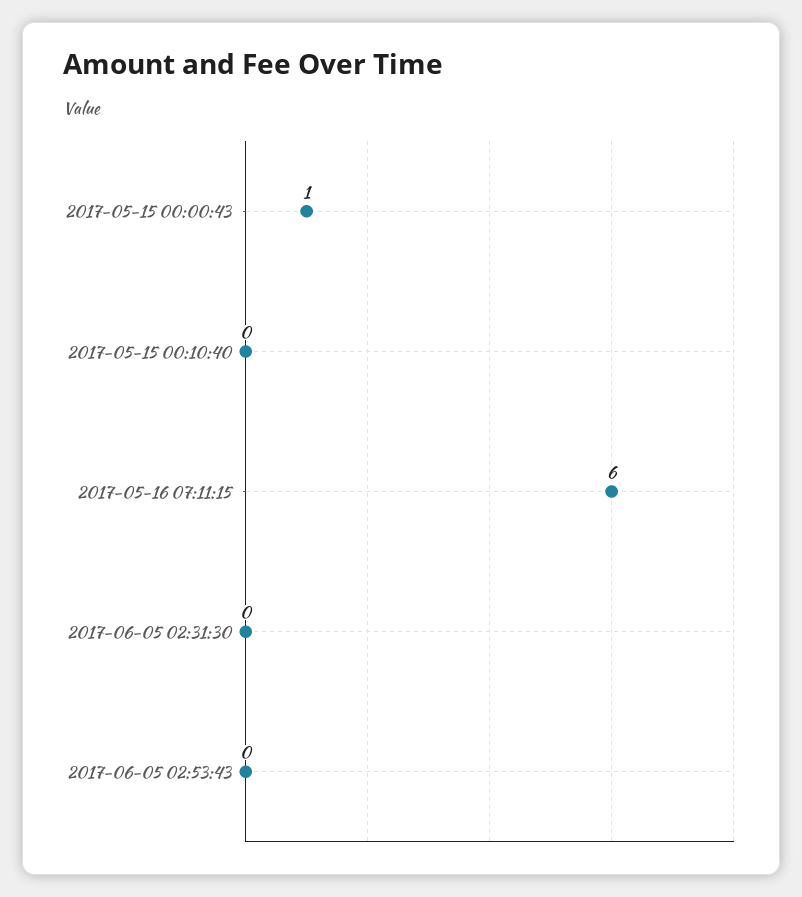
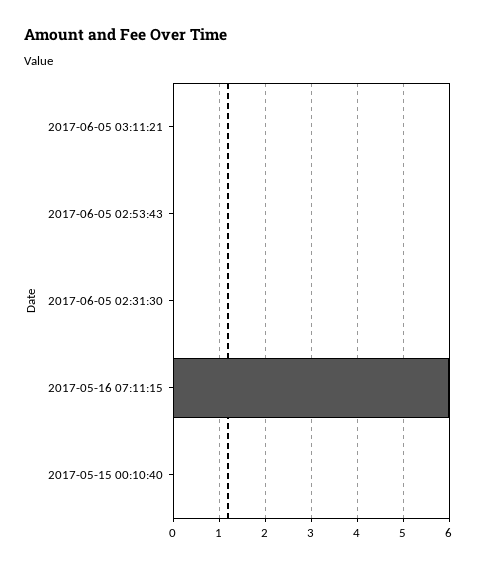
2017-05-15 00:00:43: 1 -> none
2017-06-05 03:11:21: none -> 0

